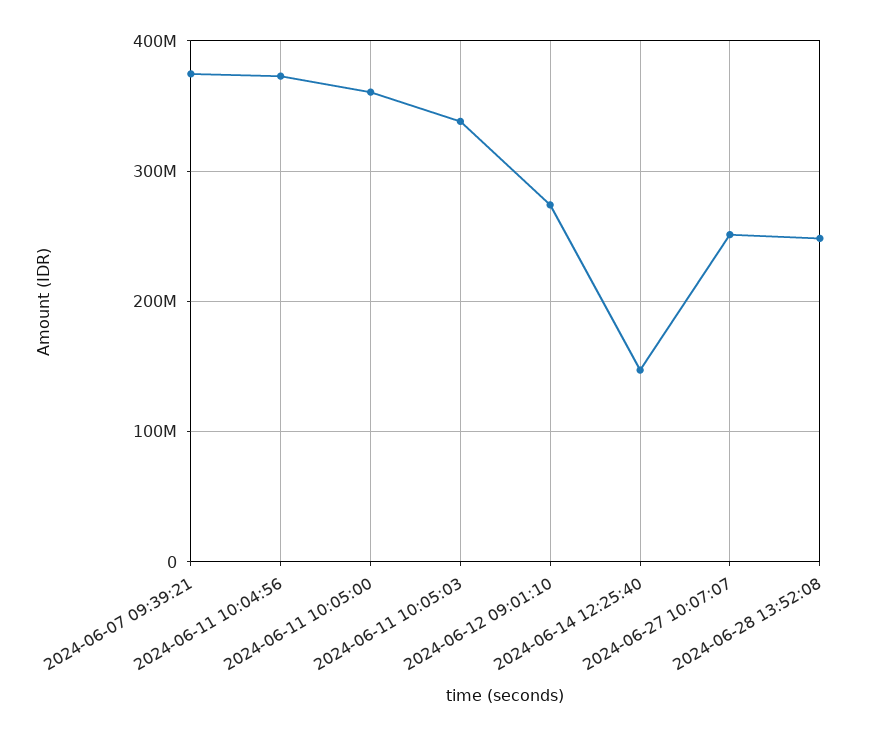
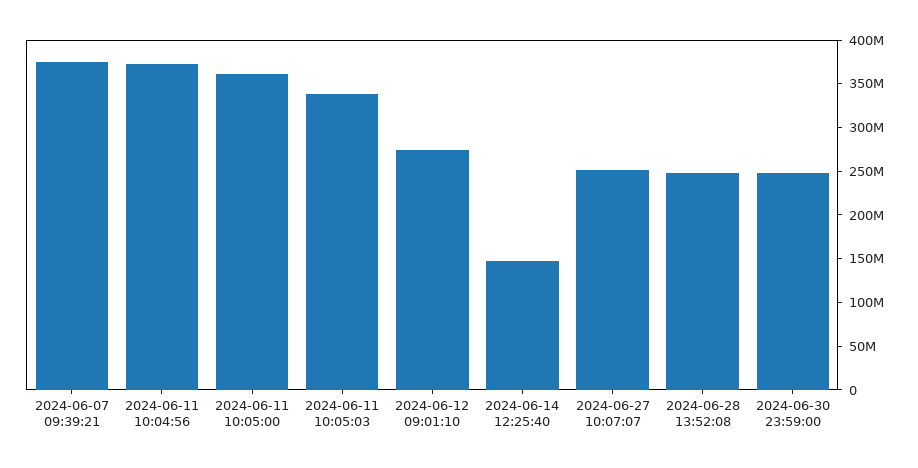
2024-06-30 23:59:00: none -> 250000000

